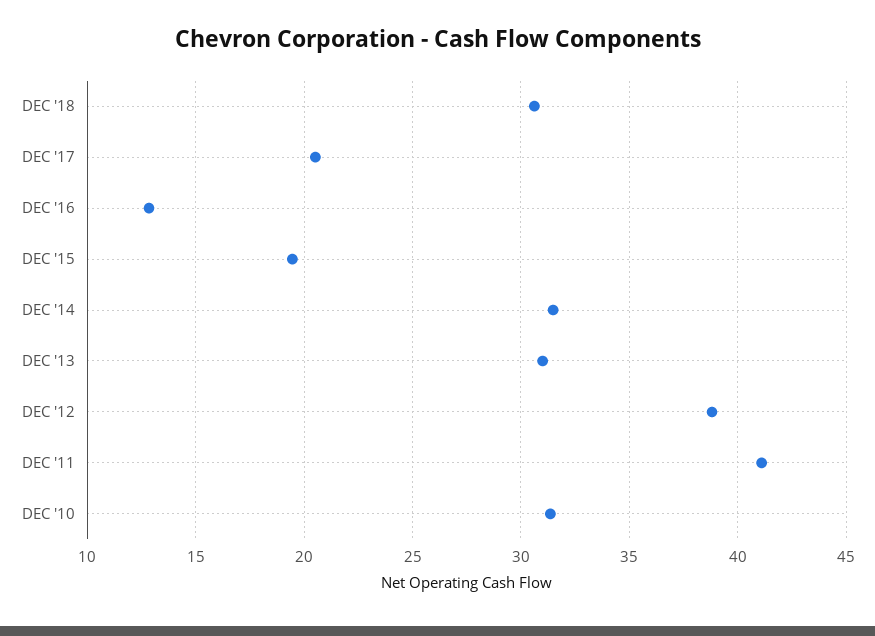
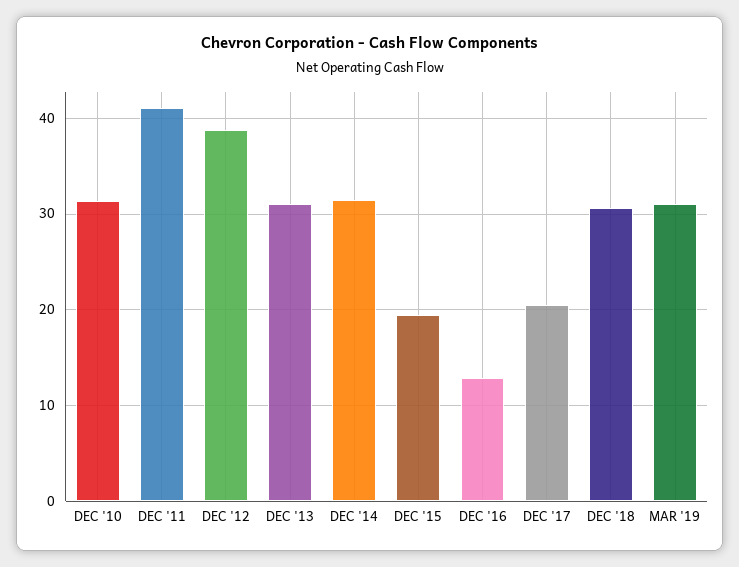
MAR '19: none -> 31

